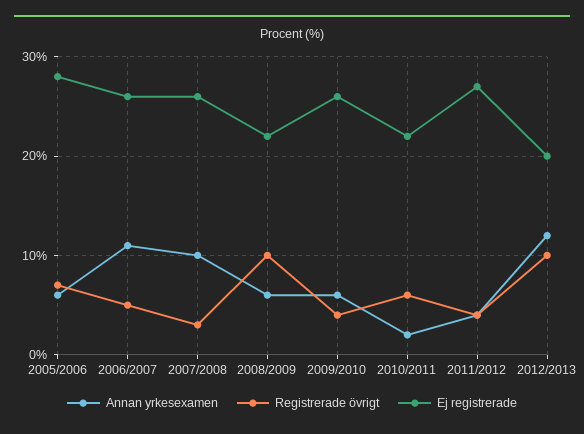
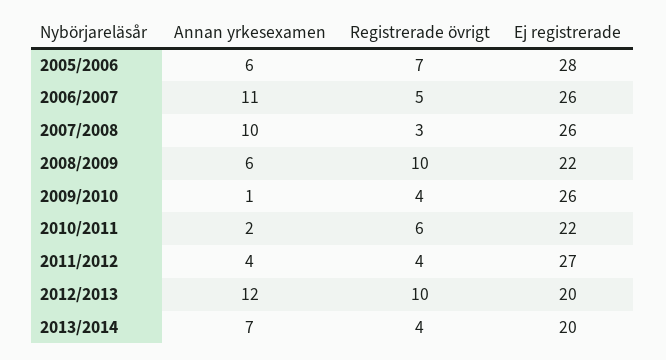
Annan yrkesexamen, 2009/2010: 6 -> 1
Annan yrkesexamen, 2013/2014: none -> 7
Registrerade övrigt, 2013/2014: none -> 4
Ej registrerade, 2013/2014: none -> 20

